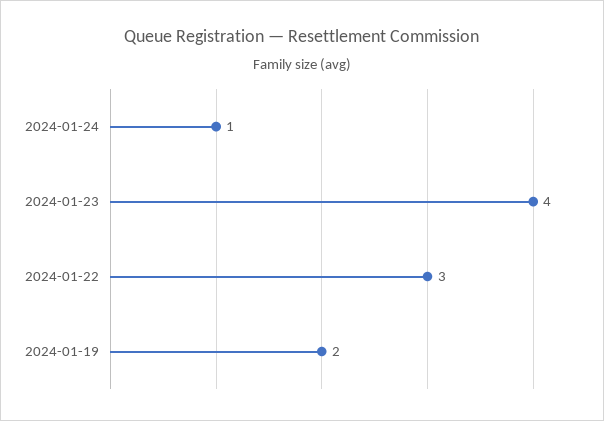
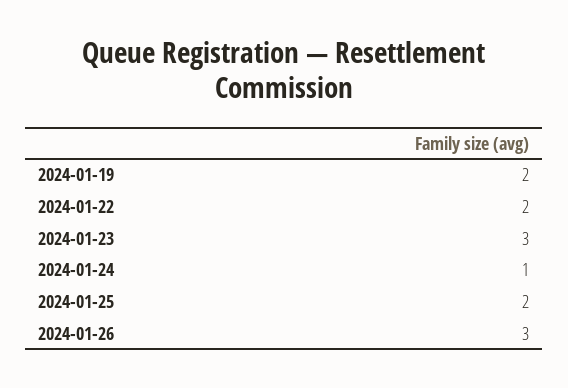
2024-01-23: 4 -> 3
2024-01-22: 3 -> 2
2024-01-25: none -> 2
2024-01-26: none -> 3

